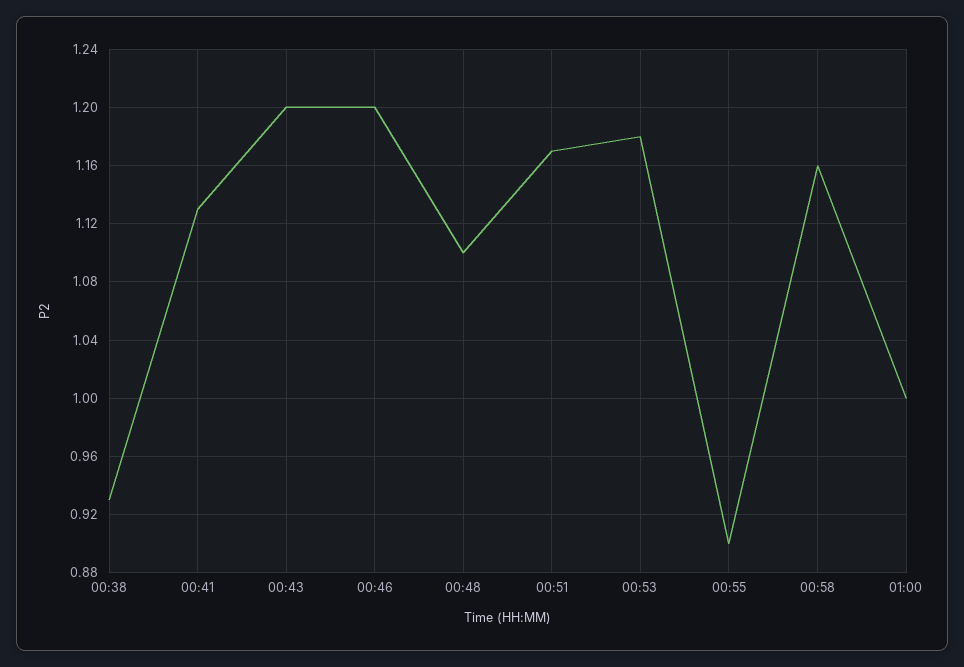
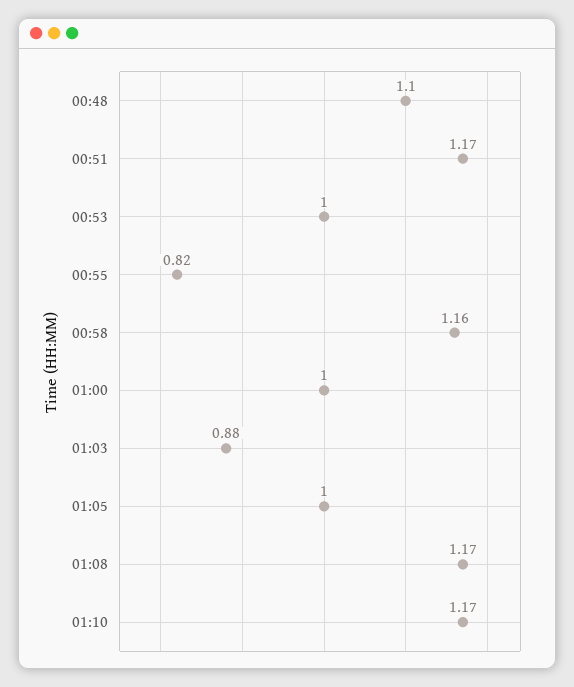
00:38: 0.93 -> none
00:41: 1.13 -> none
00:43: 1.2 -> none
00:46: 1.2 -> none
00:53: 1.18 -> 1
00:55: 0.9 -> 0.82
01:03: none -> 0.88
01:05: none -> 1
01:08: none -> 1.17
01:10: none -> 1.17

